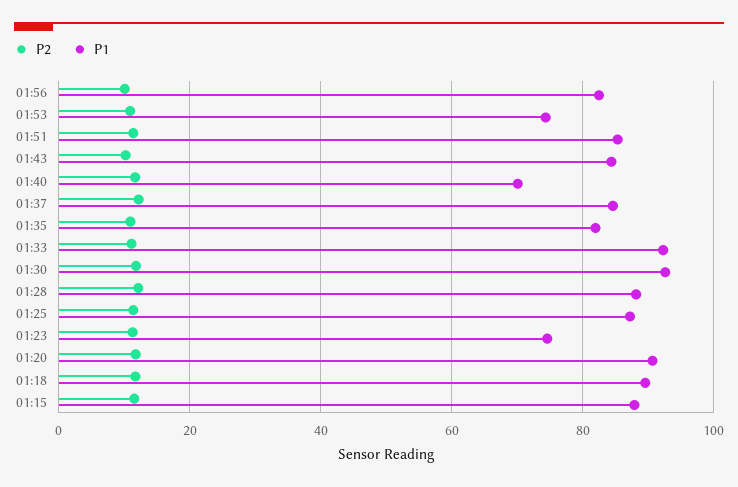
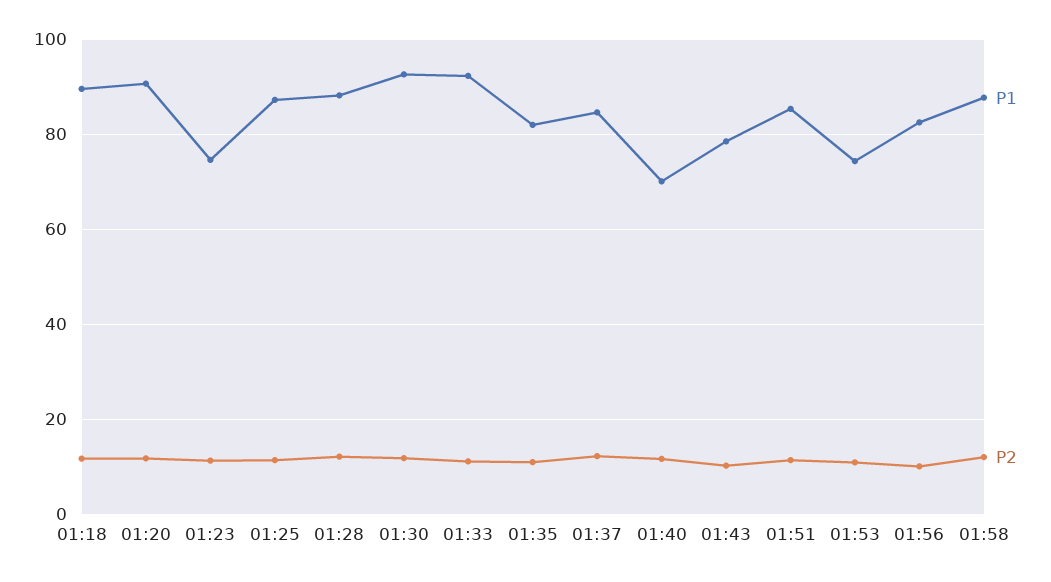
P1, 01:43: 84 -> 78
P2, 01:15: 12 -> none
P1, 01:15: 88 -> none
P1, 01:58: none -> 88
P2, 01:58: none -> 12

